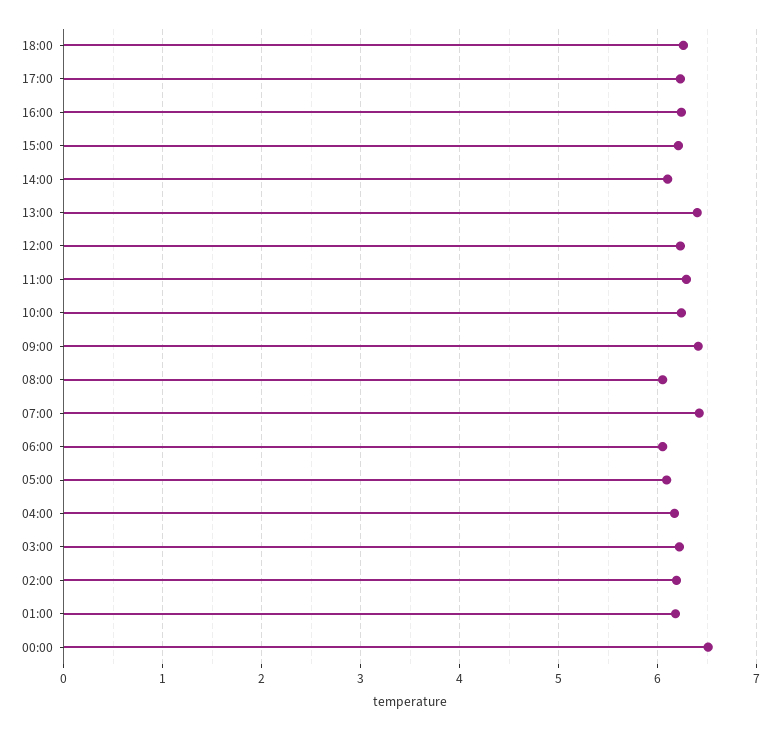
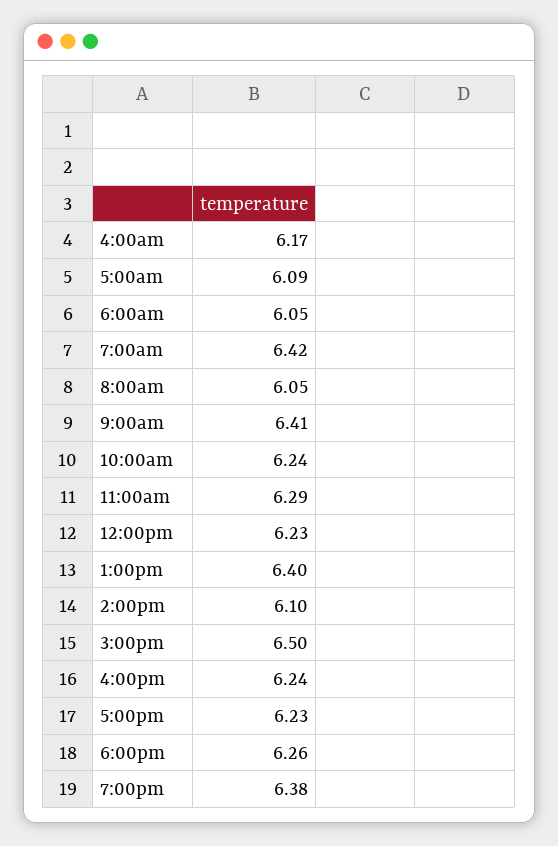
15:00: 6.2 -> 6.5
03:00: 6.2 -> none
02:00: 6.2 -> none
01:00: 6.2 -> none
00:00: 6.5 -> none
7:00pm: none -> 6.38

